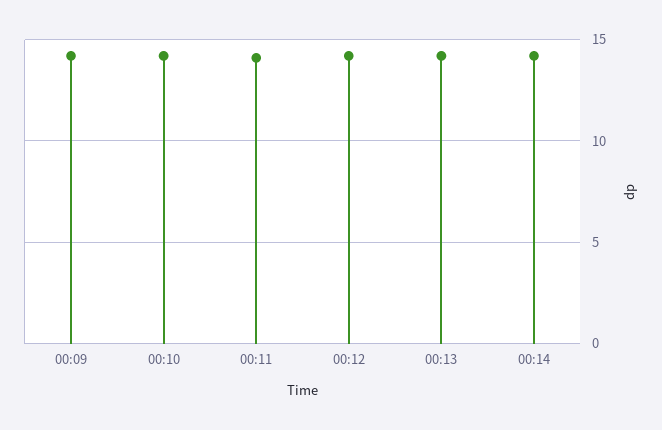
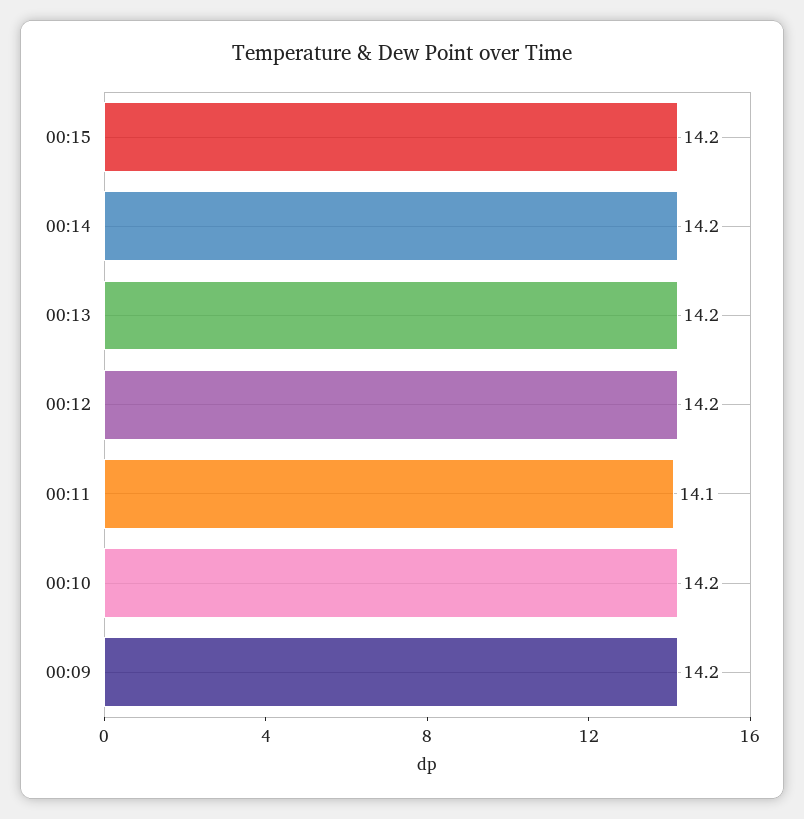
00:15: none -> 14.2

